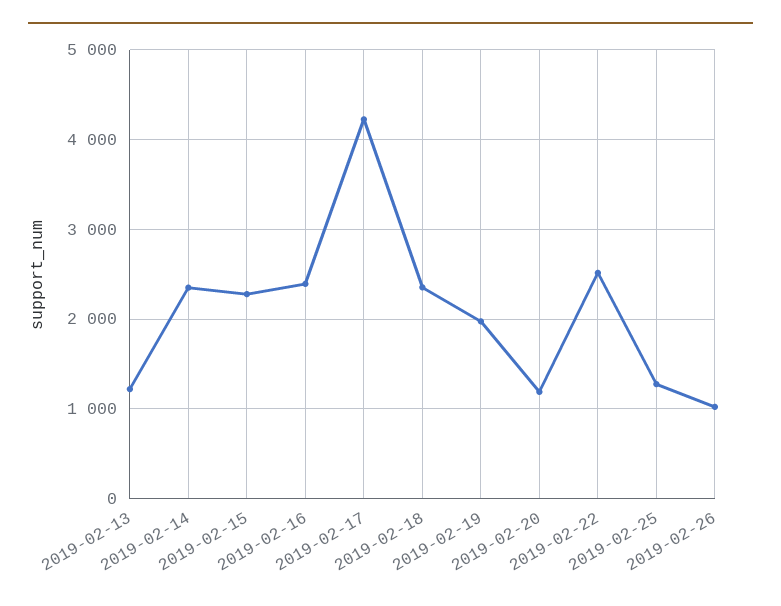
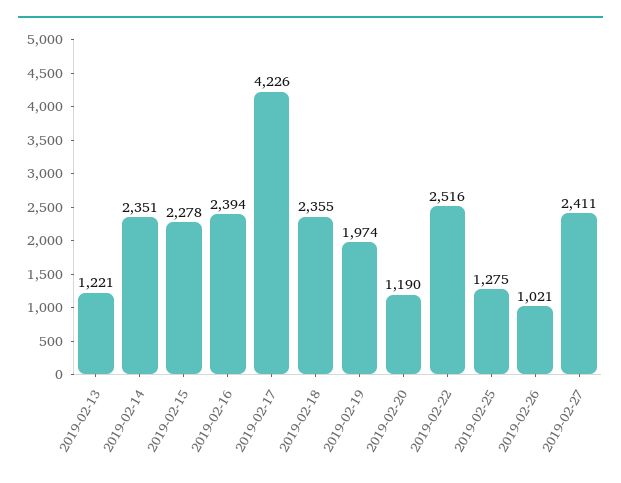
2019-02-27: none -> 2411

